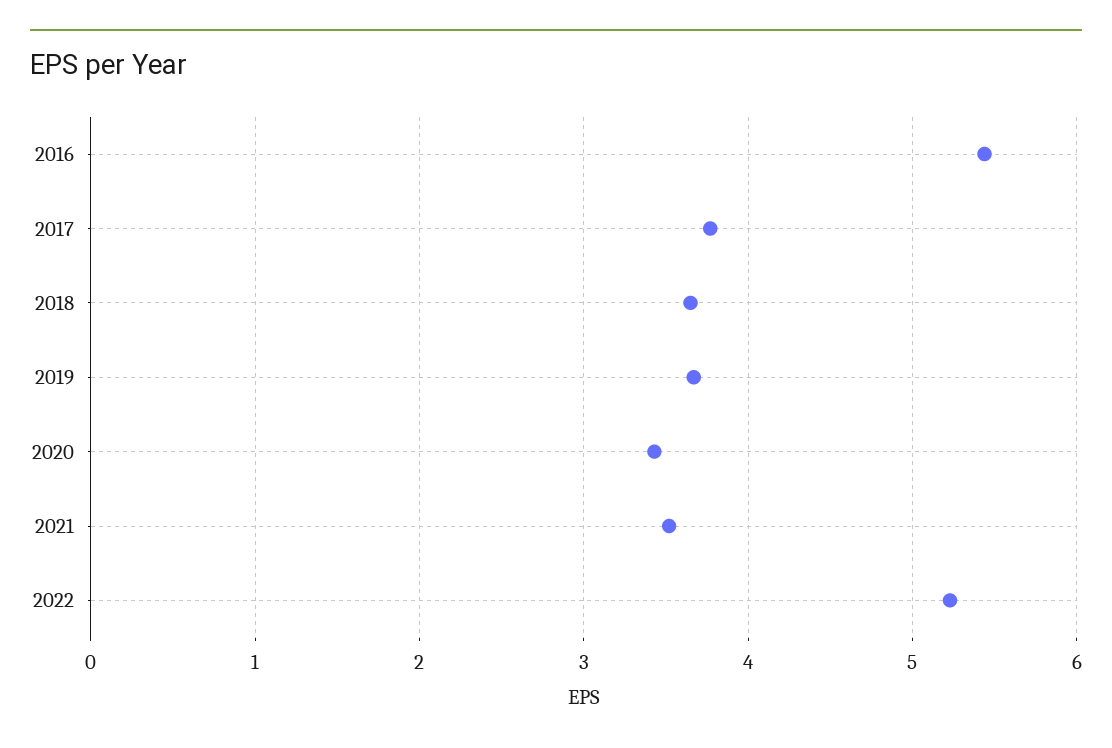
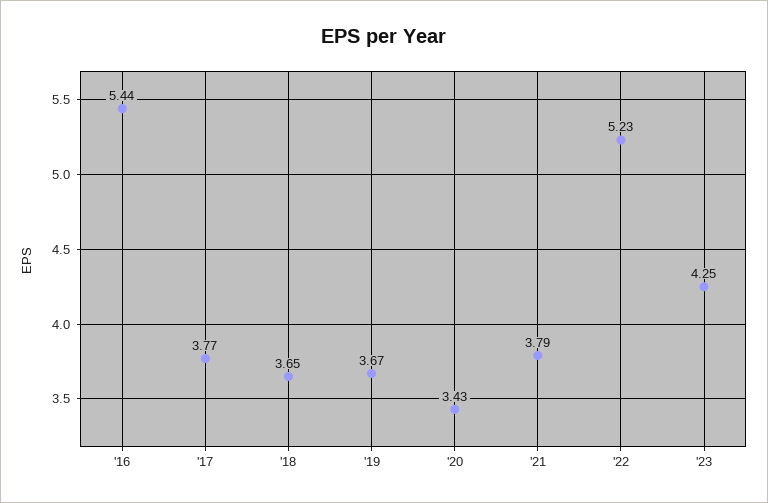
2021: 3.5 -> 3.79
'23: none -> 4.25

